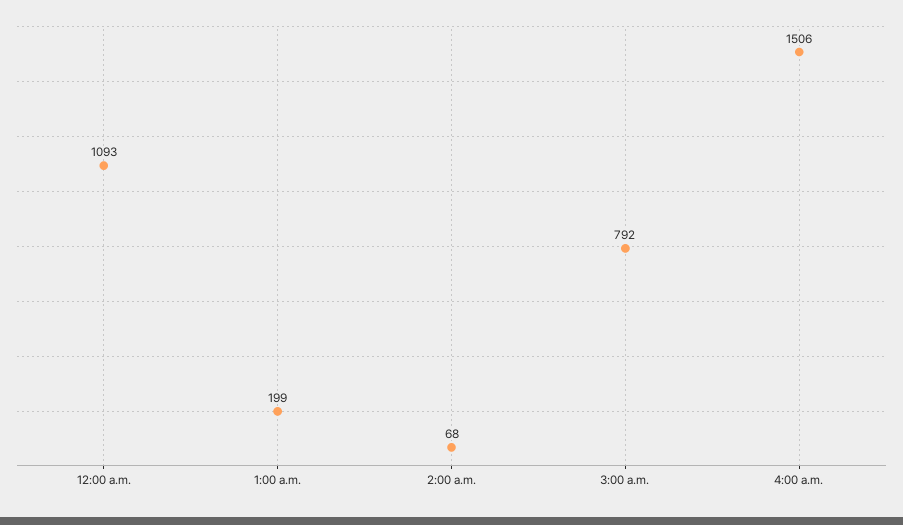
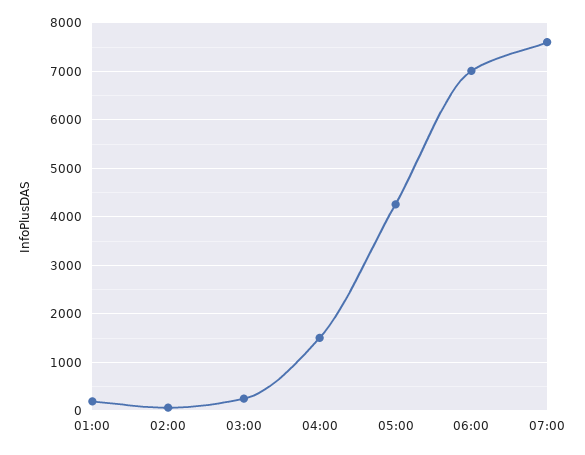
12:00 a.m.: 1093 -> none
3:00 a.m.: 792 -> 200
05:00: none -> 4200
06:00: none -> 7000
07:00: none -> 7600

